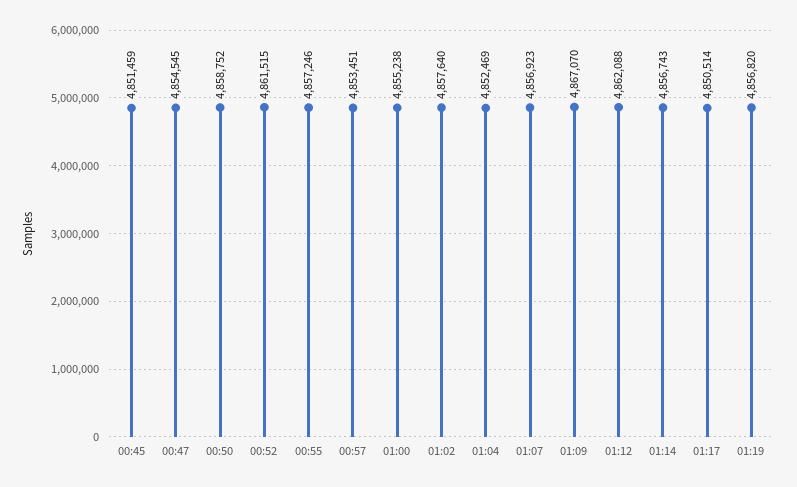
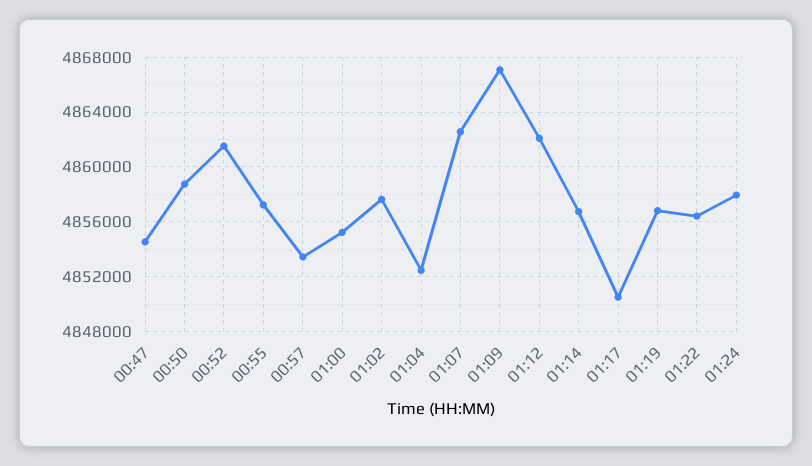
00:45: 4851459 -> none
01:07: 4856923 -> 4862500
01:22: none -> 4856500
01:24: none -> 4858000

